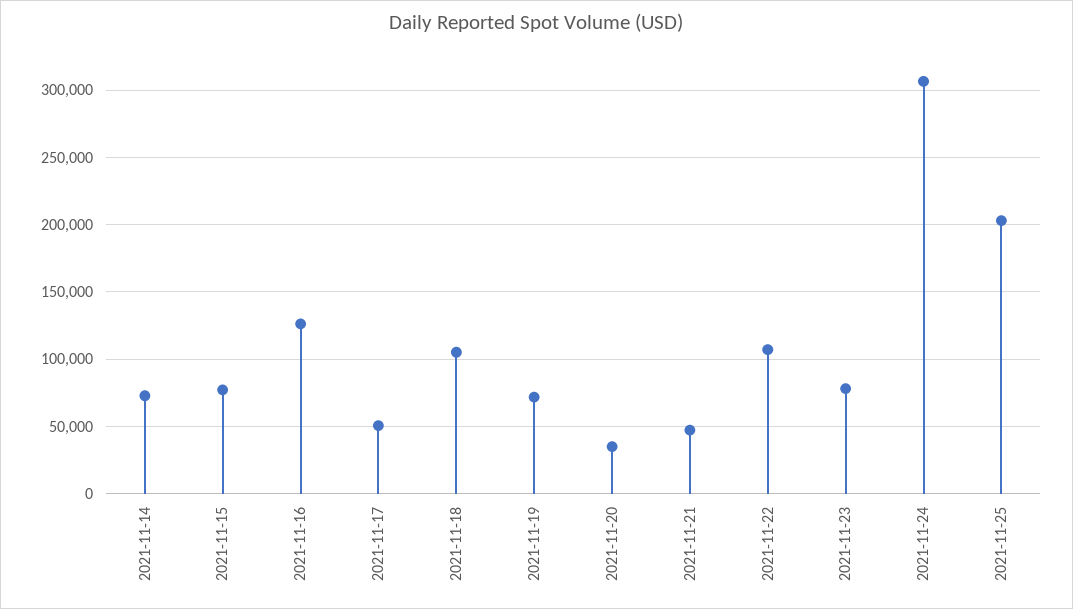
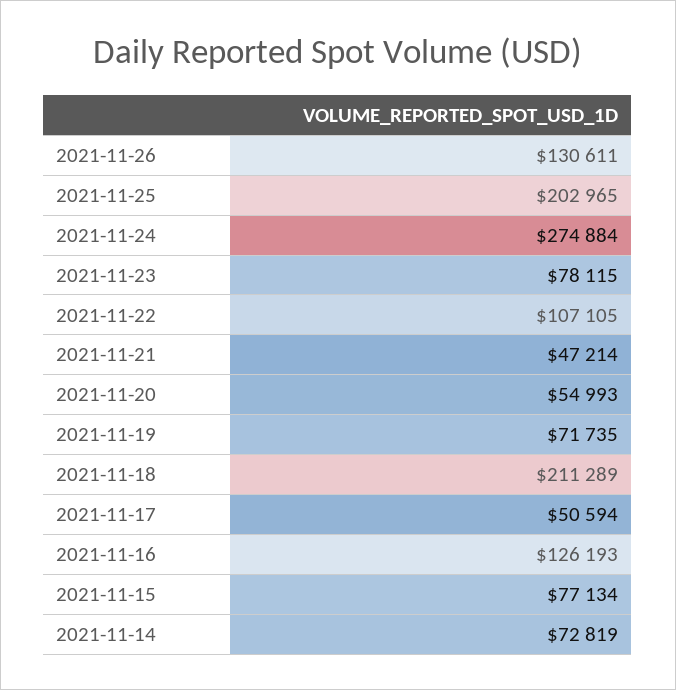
2021-11-18: 105000 -> 211289
2021-11-20: 35000 -> 54993
2021-11-24: 305000 -> 274884
2021-11-26: none -> 130611

